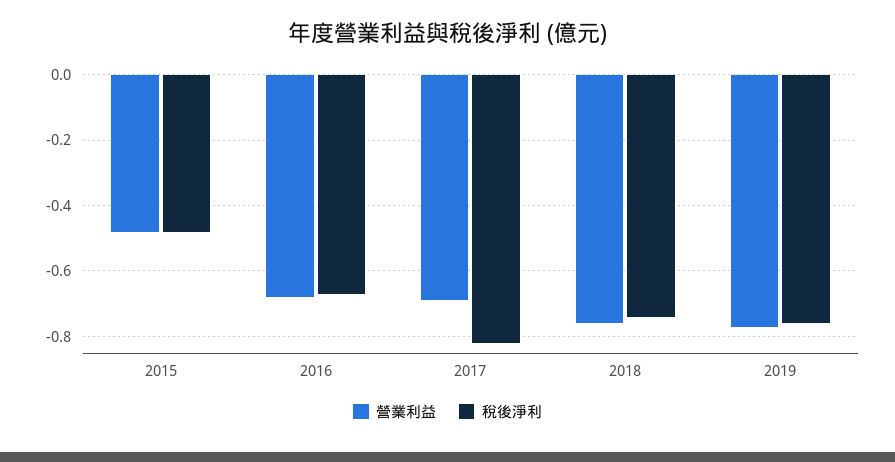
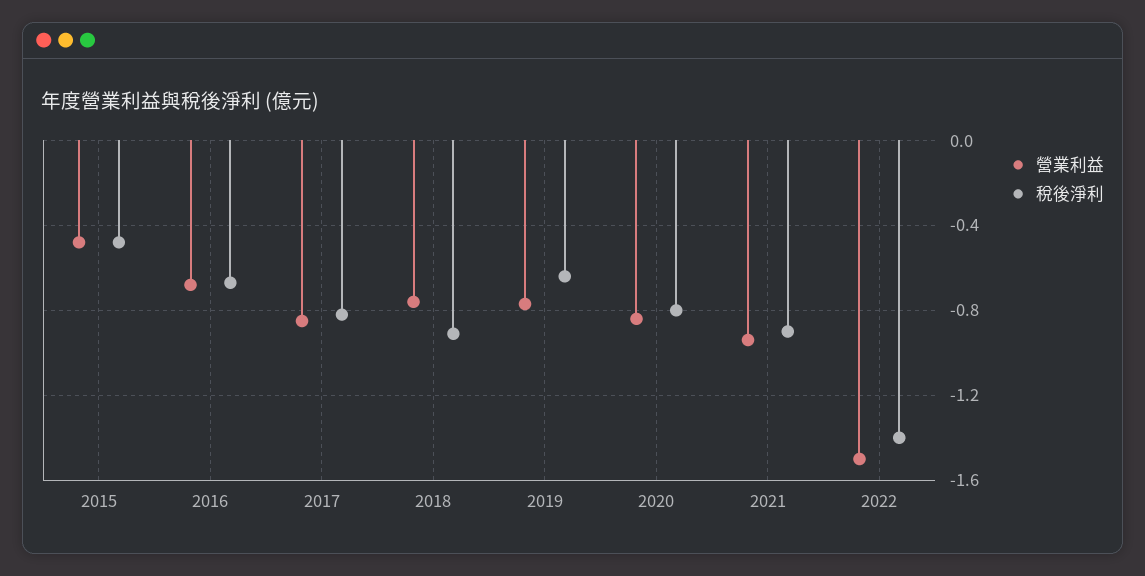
營業利益, 2017: -0.7 -> -0.85
稅後淨利, 2018: -0.75 -> -0.9
稅後淨利, 2019: -0.75 -> -0.65
營業利益, 2020: none -> -0.85
稅後淨利, 2020: none -> -0.8
營業利益, 2021: none -> -0.95
稅後淨利, 2021: none -> -0.9
營業利益, 2022: none -> -1.5
稅後淨利, 2022: none -> -1.4

